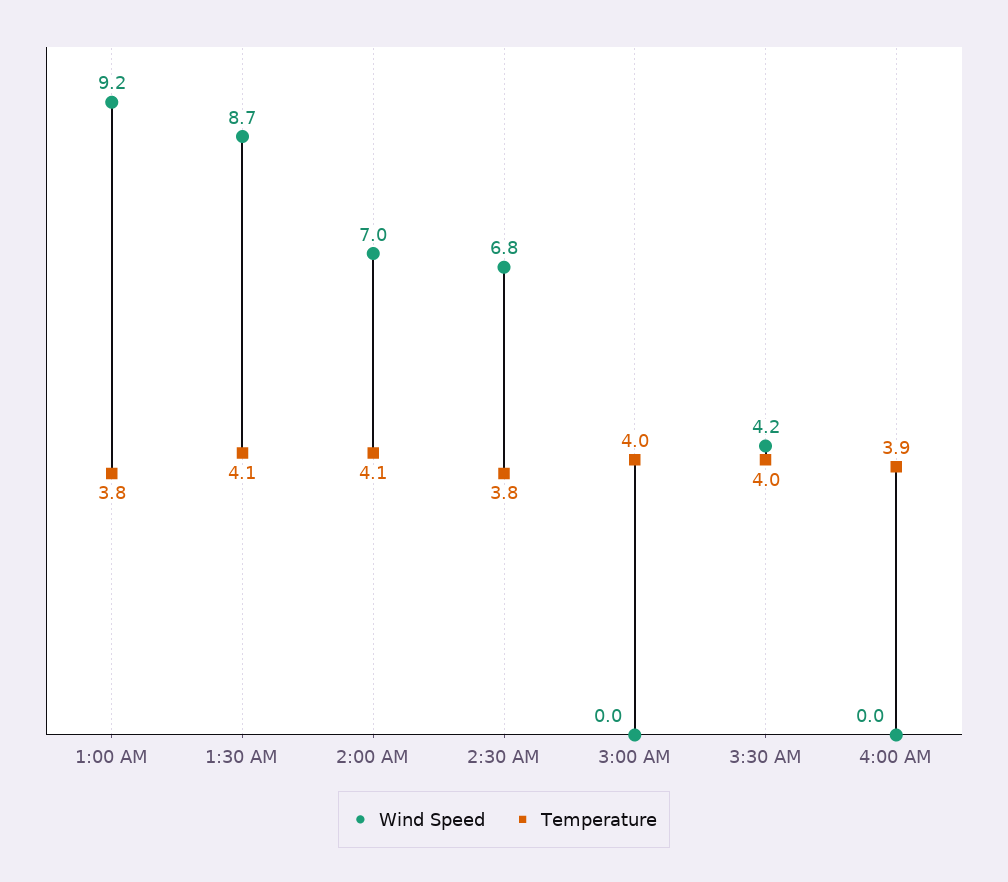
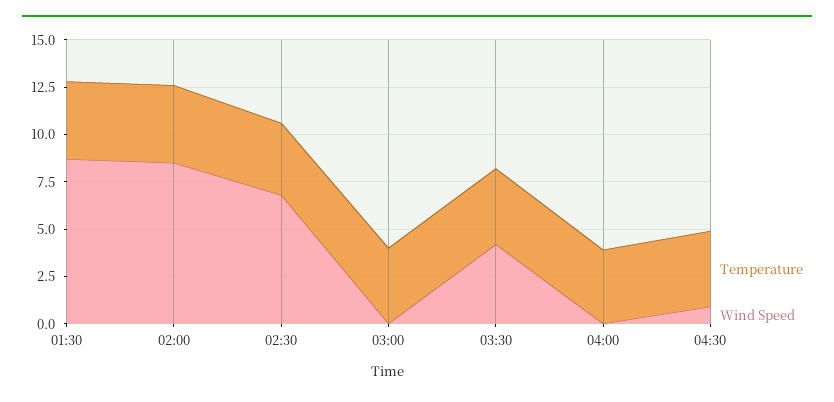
Wind Speed, 1:00 AM: 9.2 -> none
Temperature, 1:00 AM: 3.8 -> none
Wind Speed, 2:00 AM: 7 -> 8.5
Temperature, 04:30: none -> 4
Wind Speed, 04:30: none -> 1

